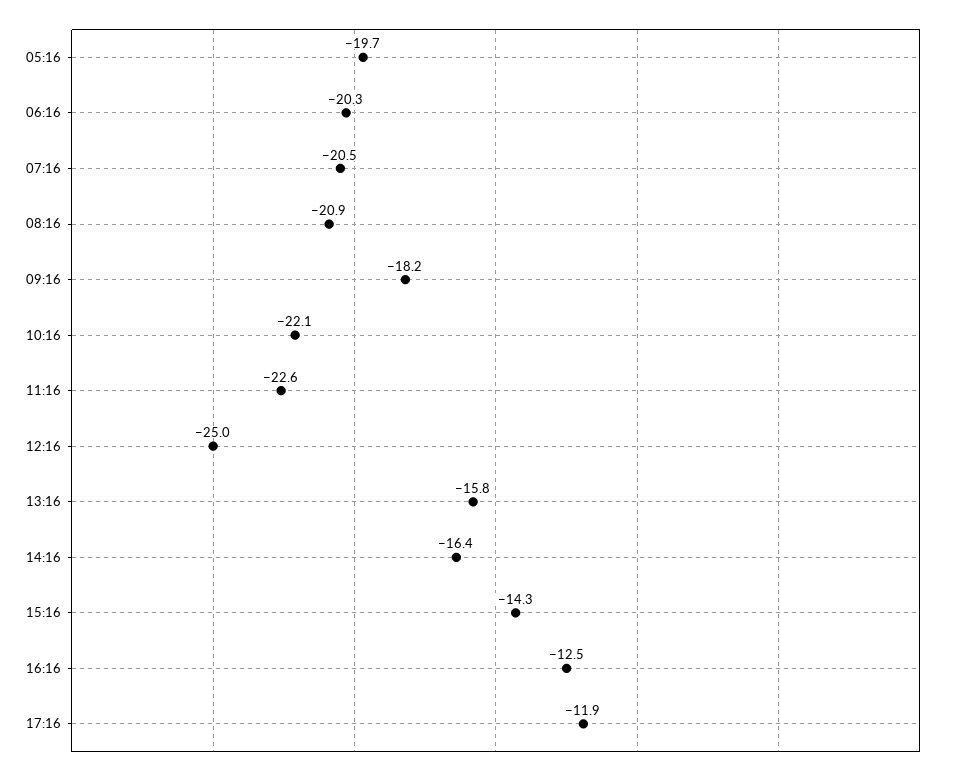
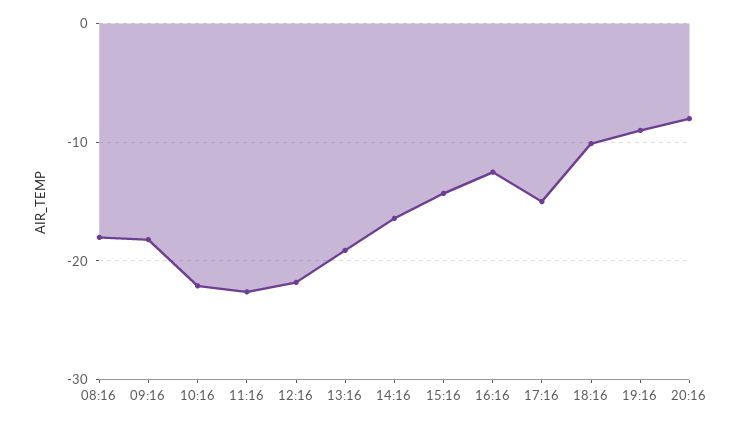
05:16: -19.7 -> none
06:16: -20.3 -> none
07:16: -20.5 -> none
08:16: -20.9 -> -18
12:16: -25 -> -22
13:16: -15.8 -> -19
17:16: -11.9 -> -15
18:16: none -> -10
19:16: none -> -9
20:16: none -> -8

